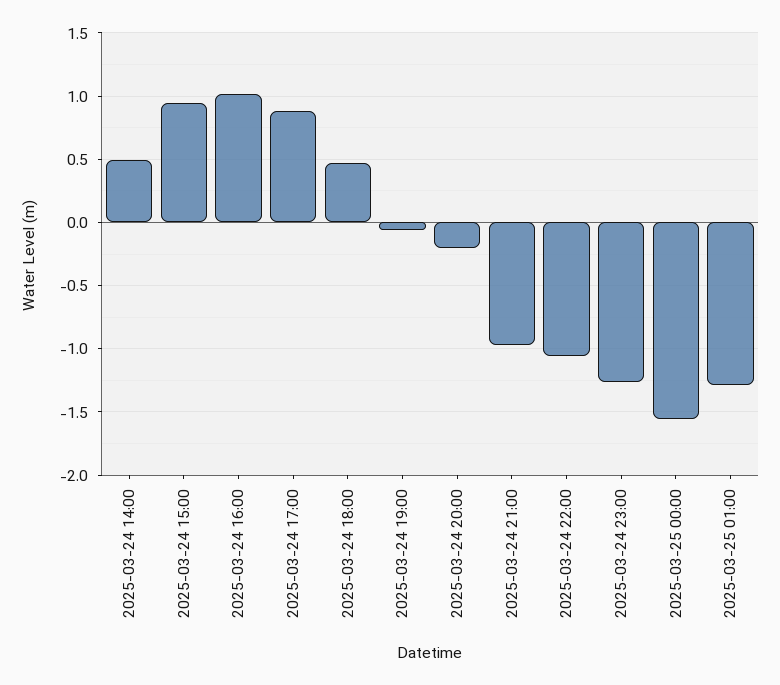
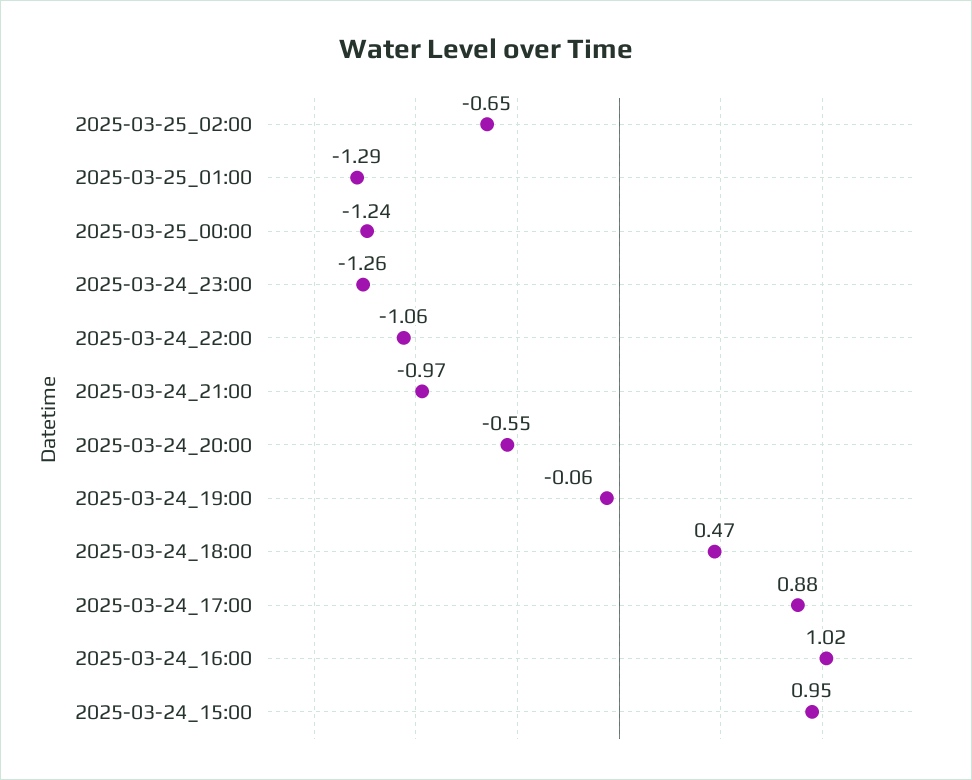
2025-03-24 14:00: 0.5 -> none
2025-03-24 20:00: -0.2 -> -0.55
2025-03-25 00:00: -1.55 -> -1.24
2025-03-25_02:00: none -> -0.65

